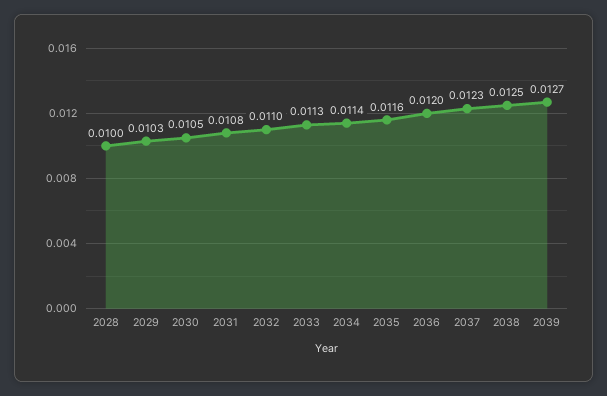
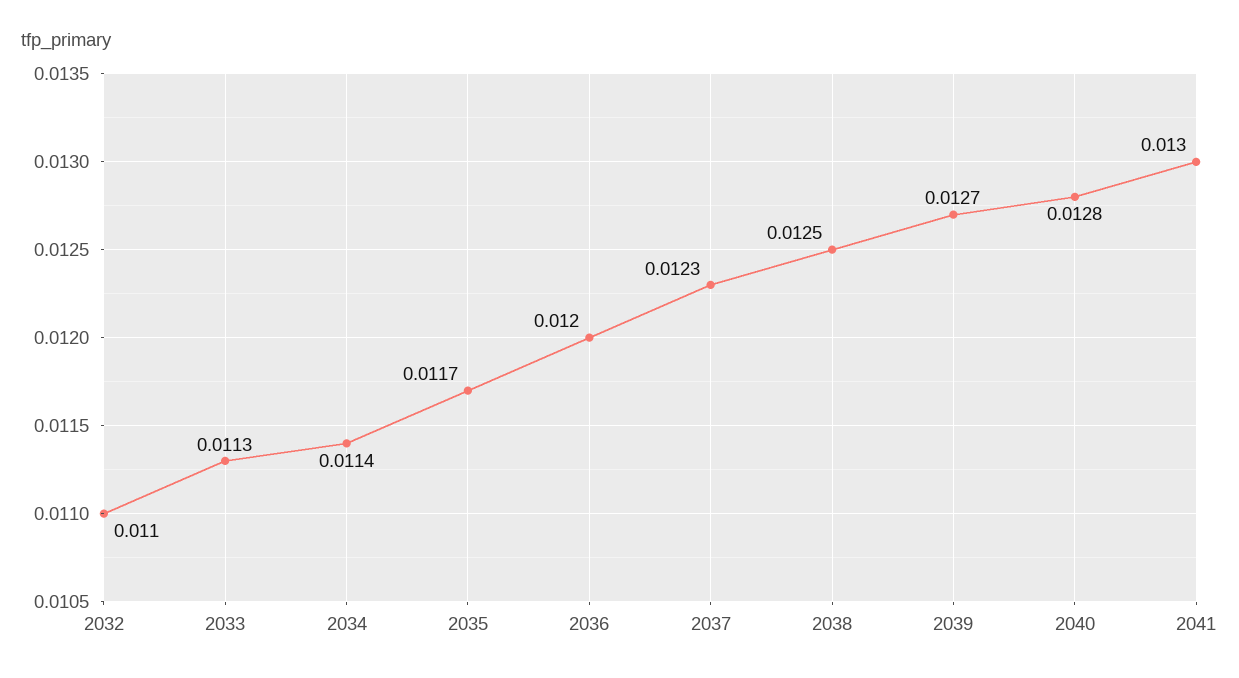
2028: 0.01 -> none
2029: 0.0103 -> none
2030: 0.0105 -> none
2031: 0.0108 -> none
2035: 0.0116 -> 0.0117
2040: none -> 0.0128
2041: none -> 0.013

